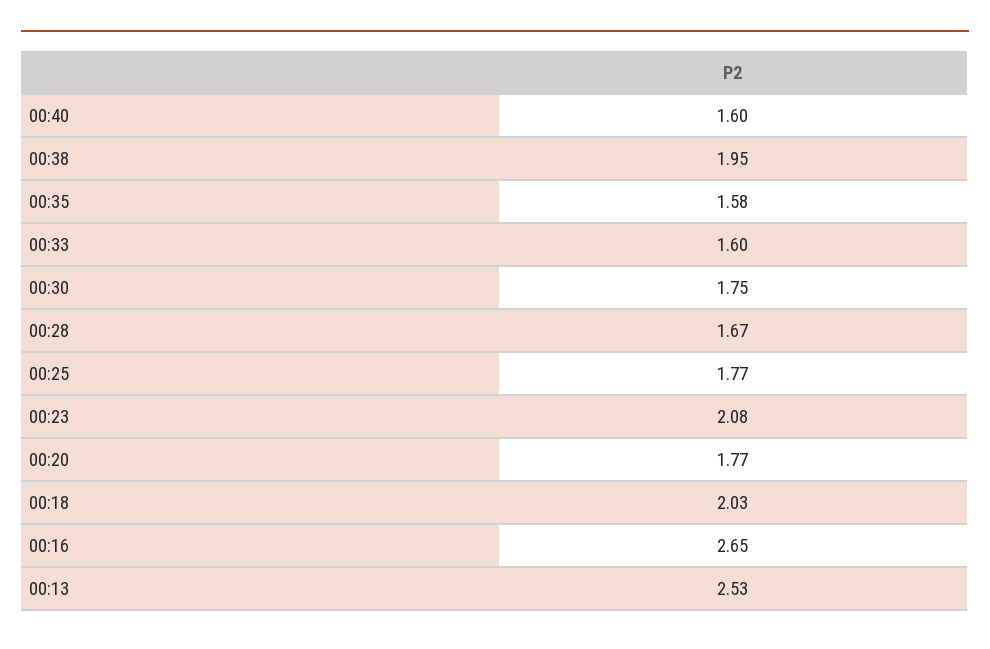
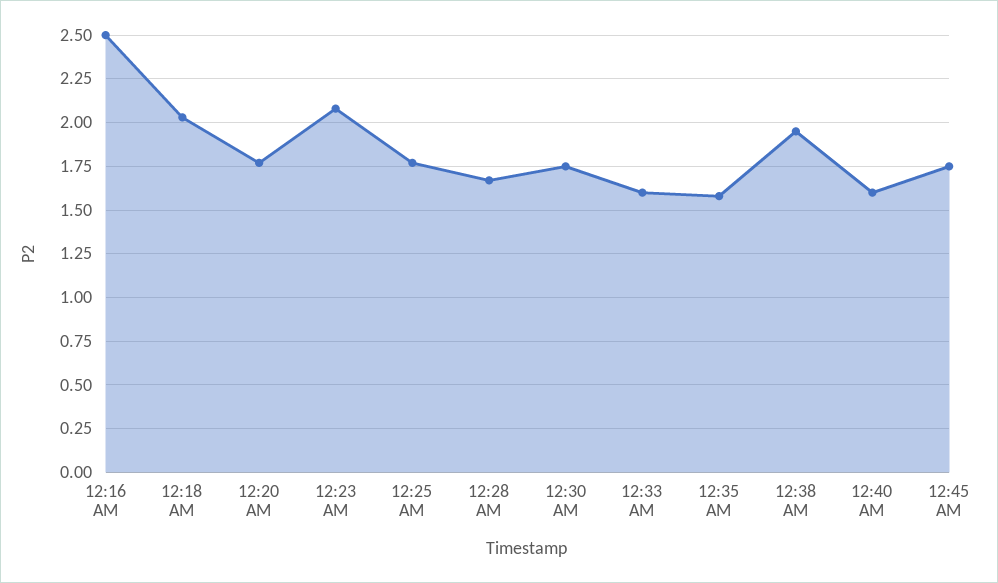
00:16: 2.65 -> 2.5
00:13: 2.53 -> none
12:45 AM: none -> 1.75

